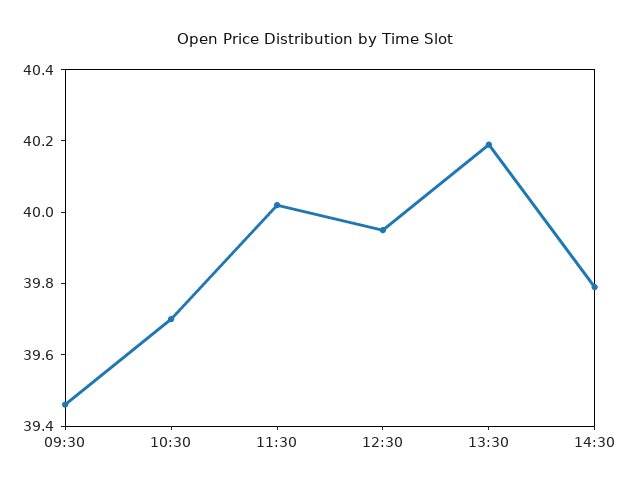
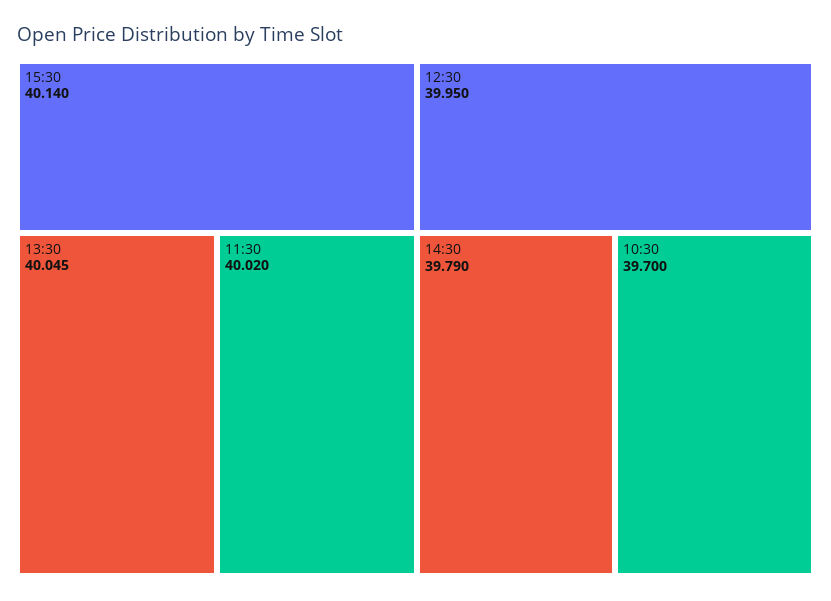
09:30: 39.45 -> none
13:30: 40.2 -> 40.045
15:30: none -> 40.14

